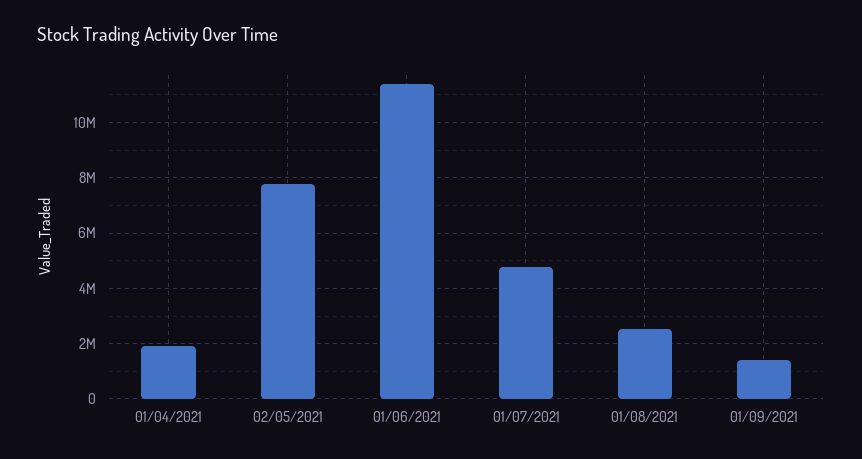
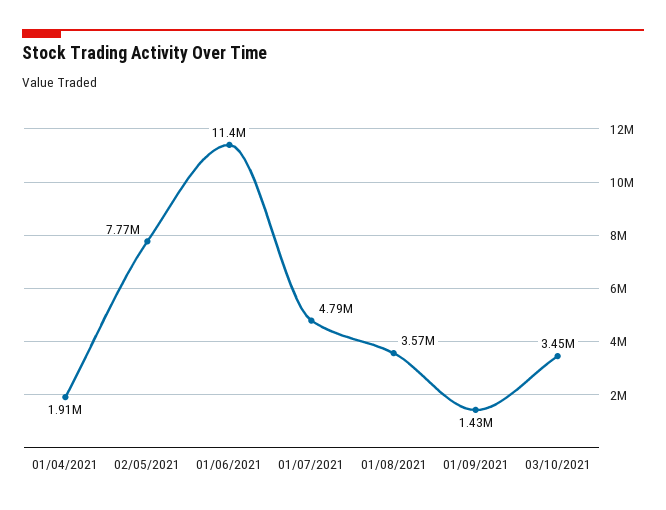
01/08/2021: 2500000 -> 3570000
03/10/2021: none -> 3450000

